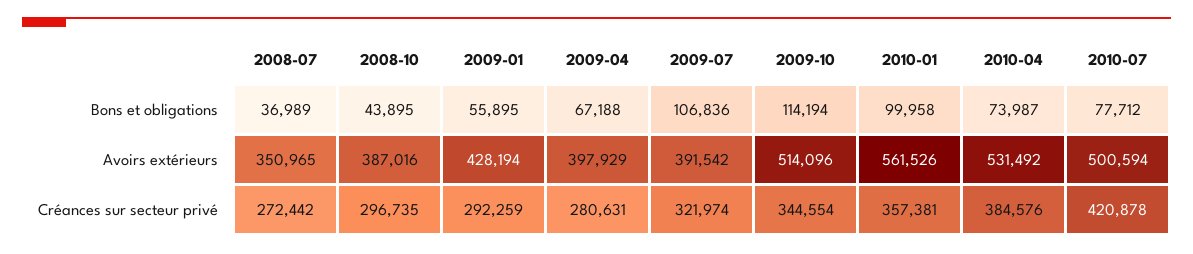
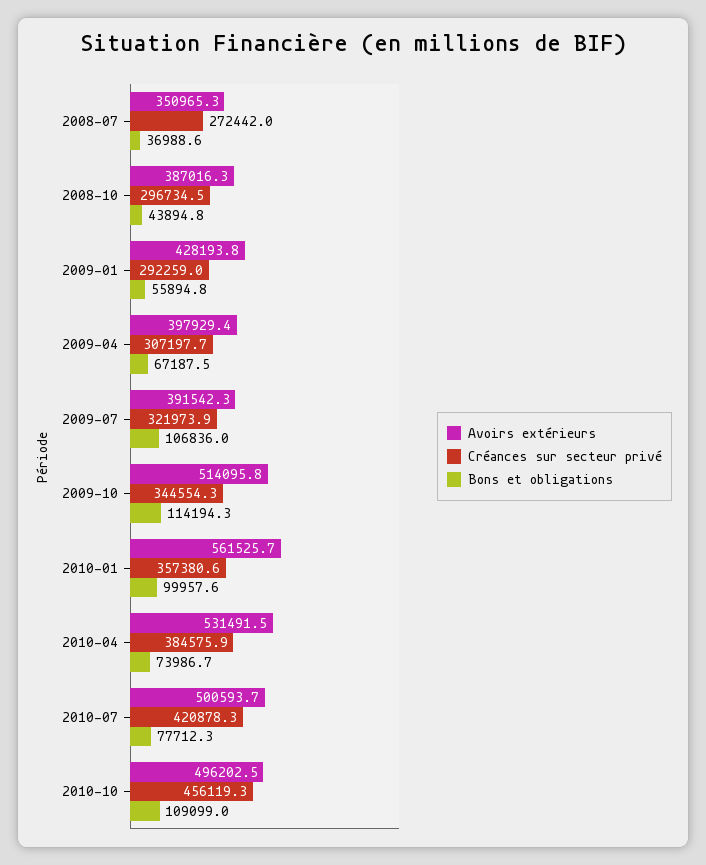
Créances sur secteur privé, 2009-04: 280631 -> 307197.7
Avoirs extérieurs, 2010-10: none -> 496202.5
Créances sur secteur privé, 2010-10: none -> 456119.3
Bons et obligations, 2010-10: none -> 109099

